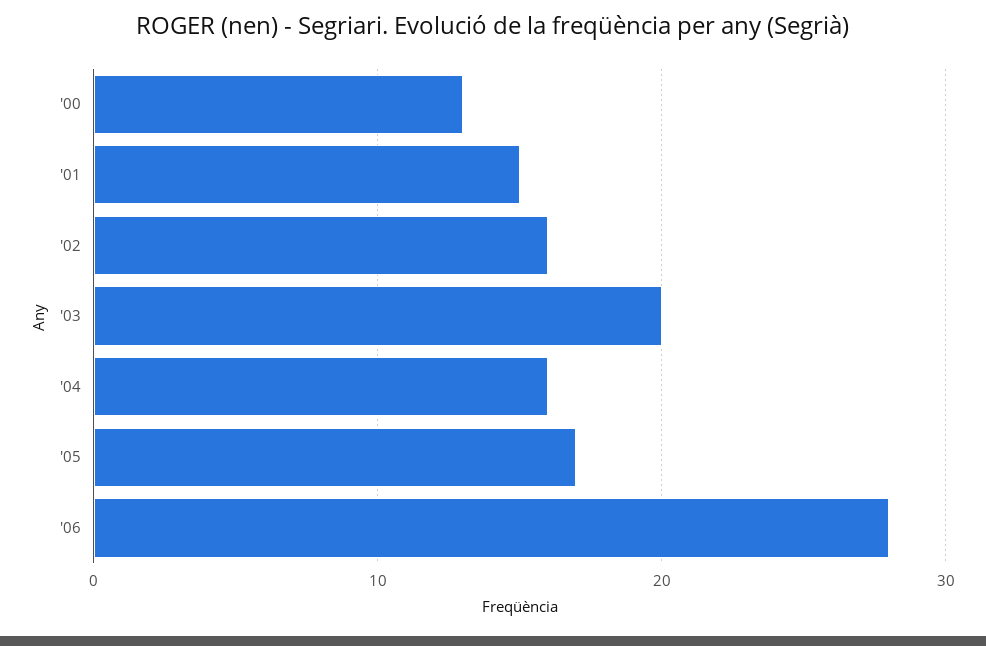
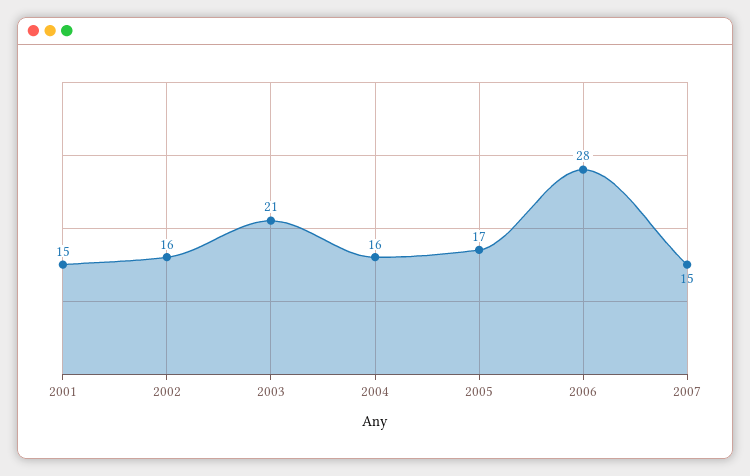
'00: 13 -> none
'03: 20 -> 21
2007: none -> 15

